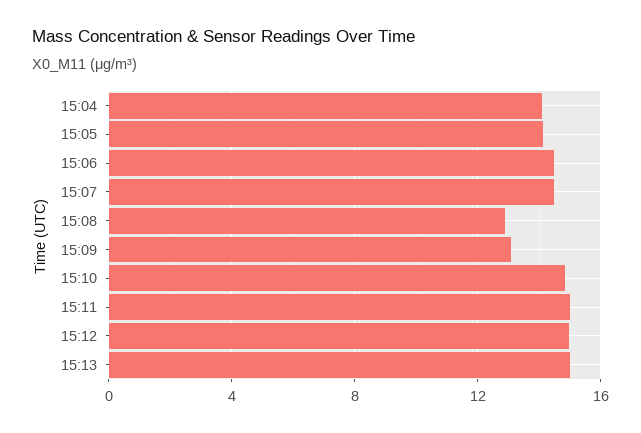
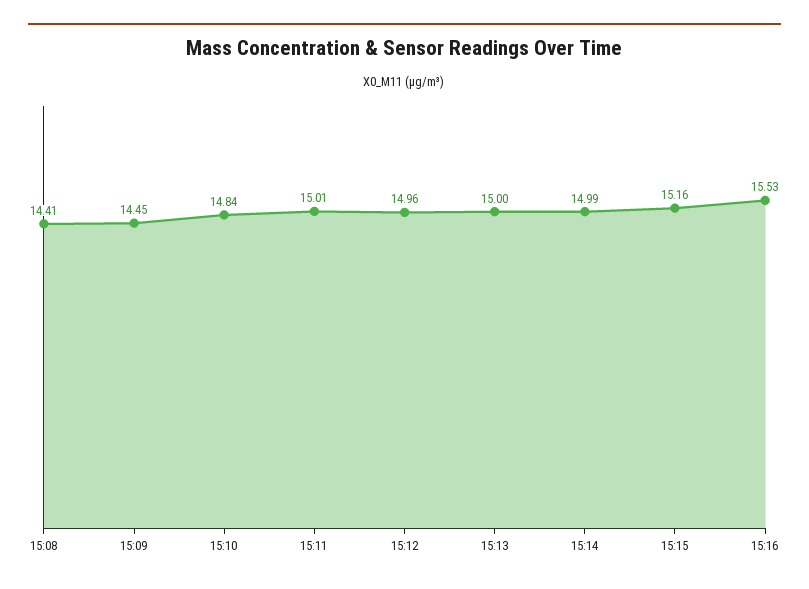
15:04: 14 -> none
15:05: 14 -> none
15:06: 14.5 -> none
15:07: 14.5 -> none
15:08: 13 -> 14.41
15:09: 13 -> 14.45
15:14: none -> 14.99
15:15: none -> 15.16
15:16: none -> 15.53

